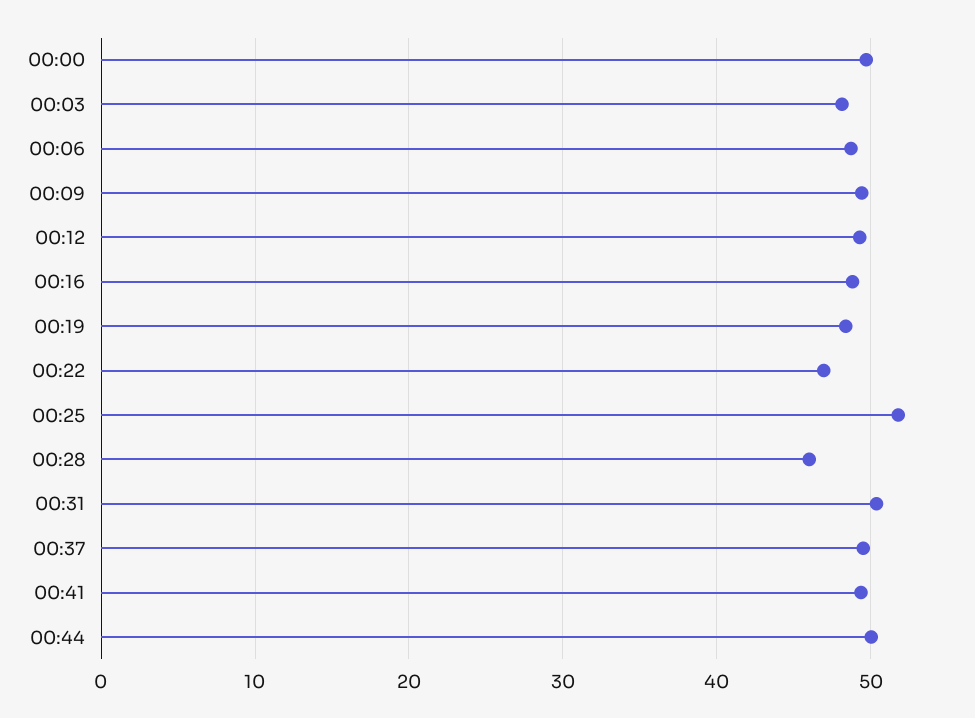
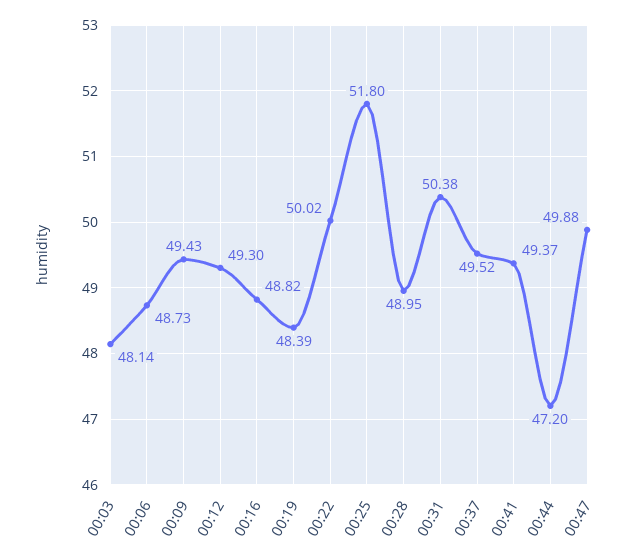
00:00: 50 -> none
00:22: 47 -> 50.02
00:28: 46 -> 48.95
00:44: 50 -> 47.2
00:47: none -> 49.88

